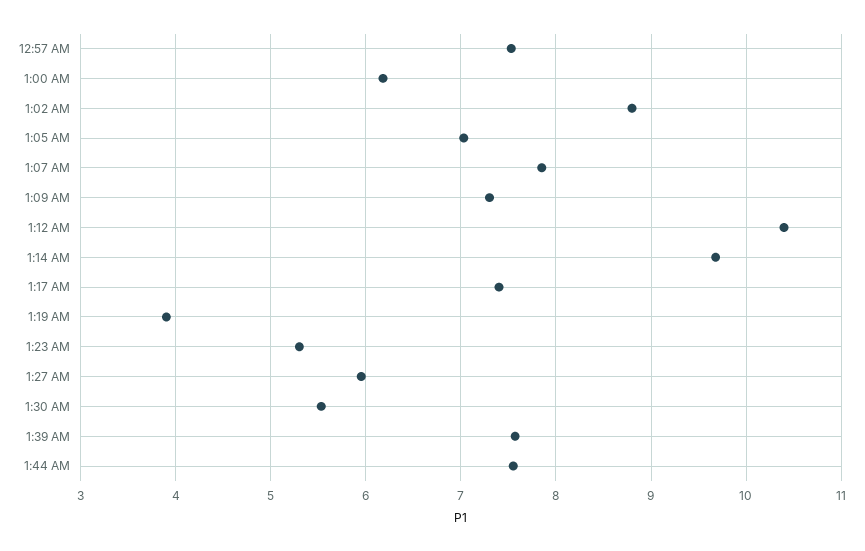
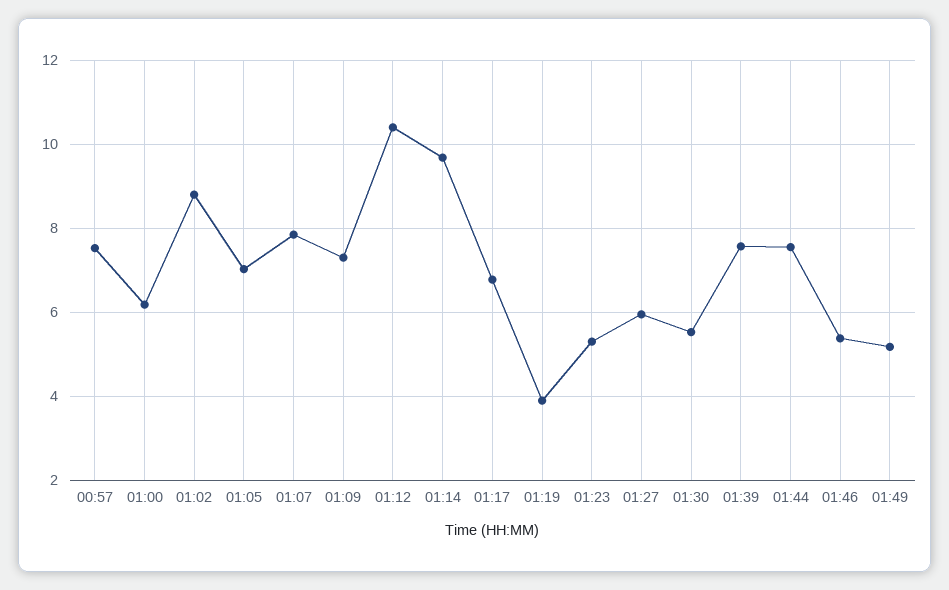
1:17 AM: 7.4 -> 6.8
01:46: none -> 5.4
01:49: none -> 5.2

